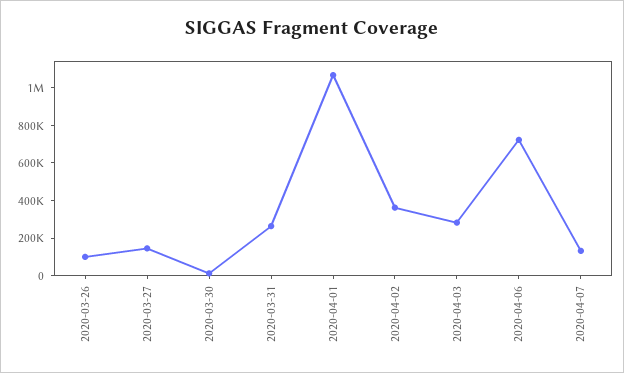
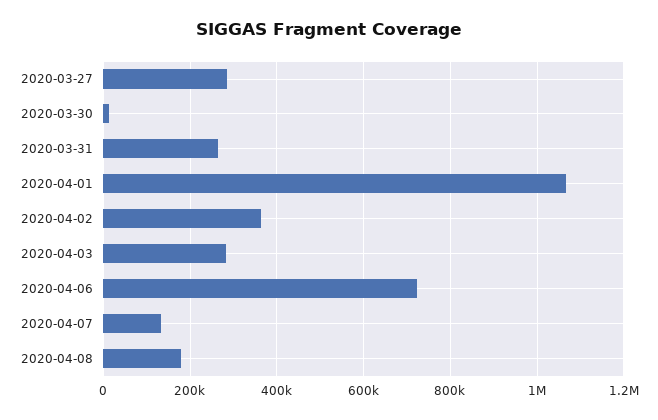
2020-03-26: 100000 -> none
2020-03-27: 150000 -> 280000
2020-04-08: none -> 180000

